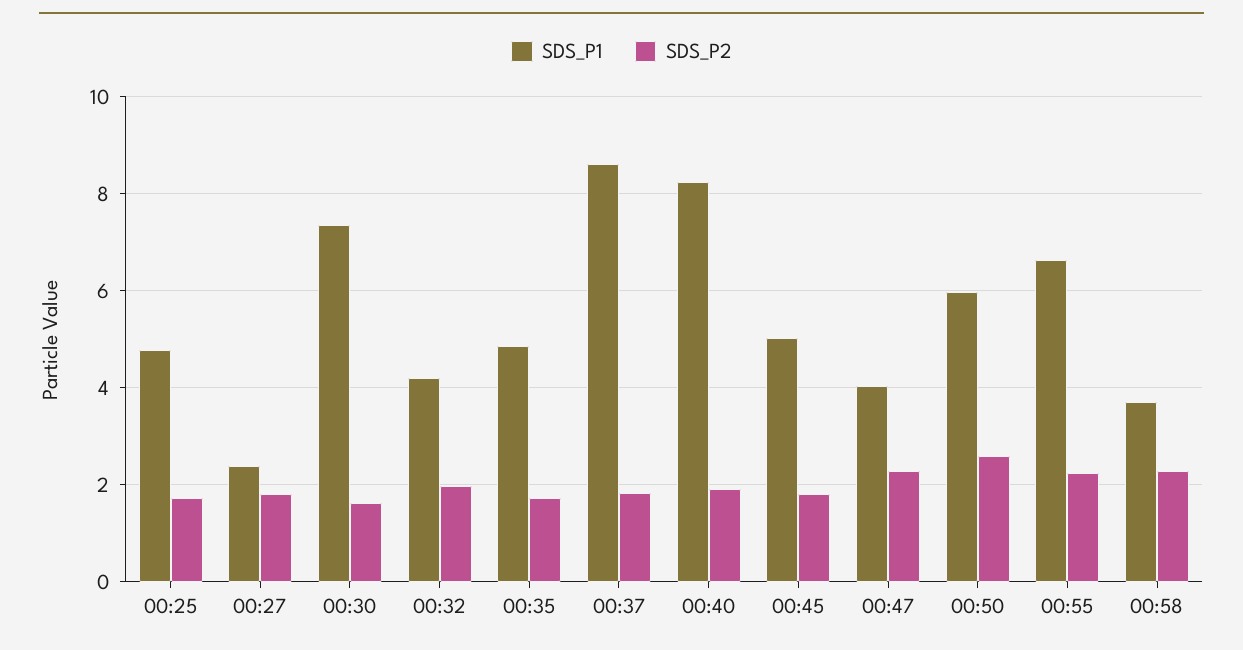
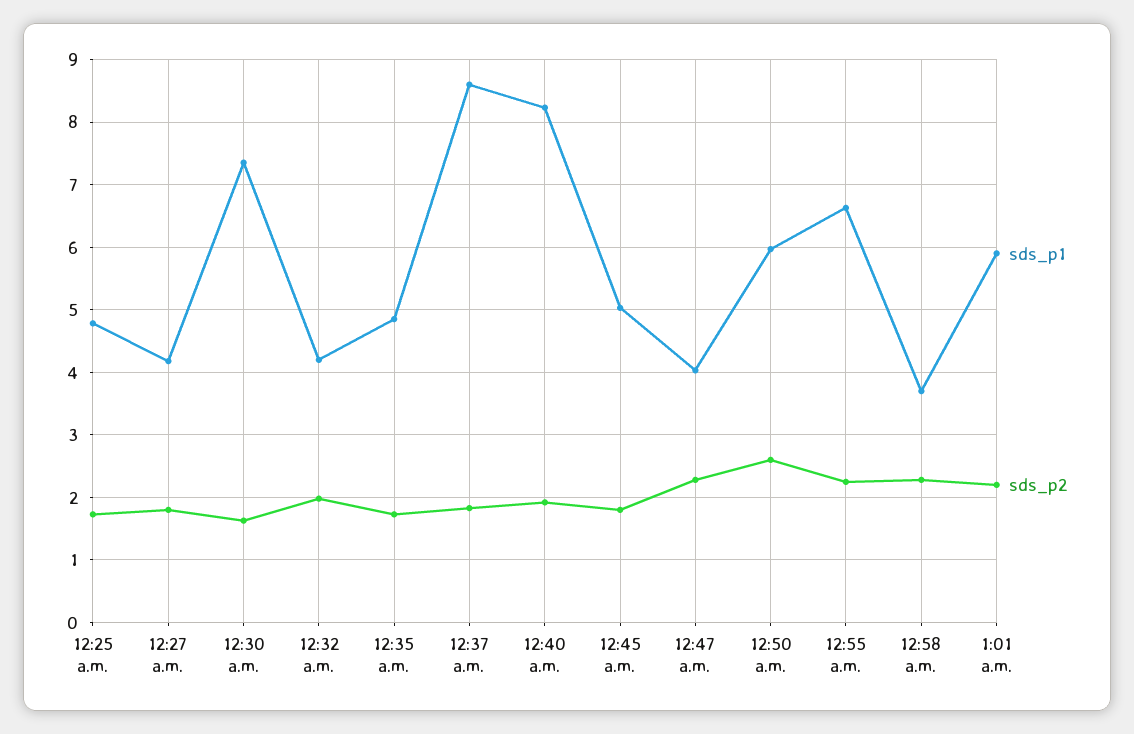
SDS_P1, 00:27: 2.4 -> 4.2
SDS_P1, 1:01 a.m.: none -> 5.9
SDS_P2, 1:01 a.m.: none -> 2.2

